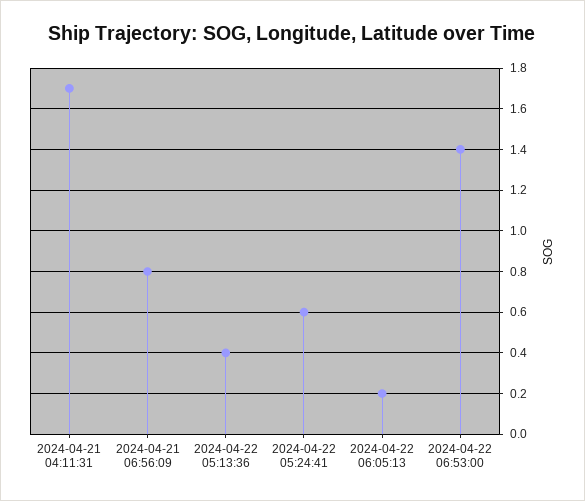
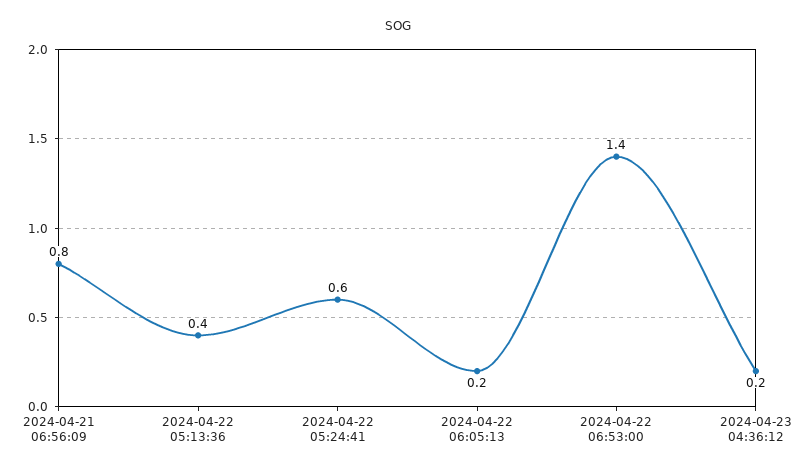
2024-04-21 04:11:31: 1.7 -> none
2024-04-23 04:36:12: none -> 0.2

